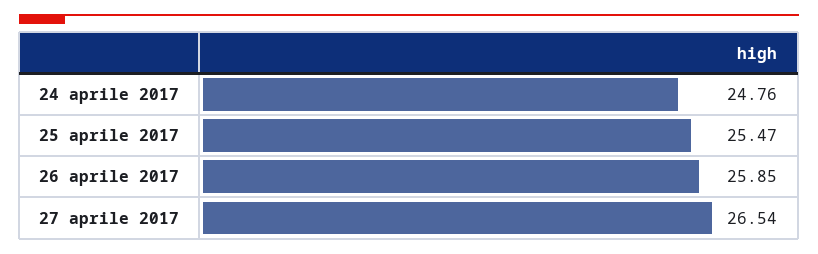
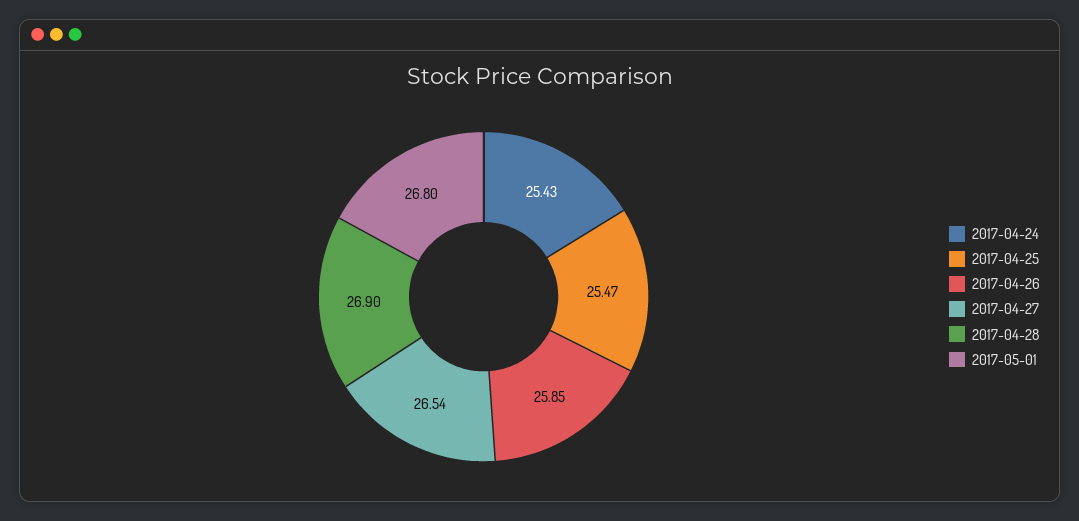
24 aprile 2017: 24.76 -> 25.43
2017-04-28: none -> 26.9
2017-05-01: none -> 26.8

